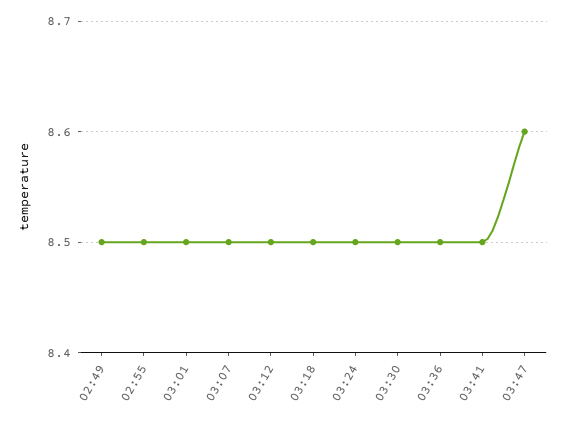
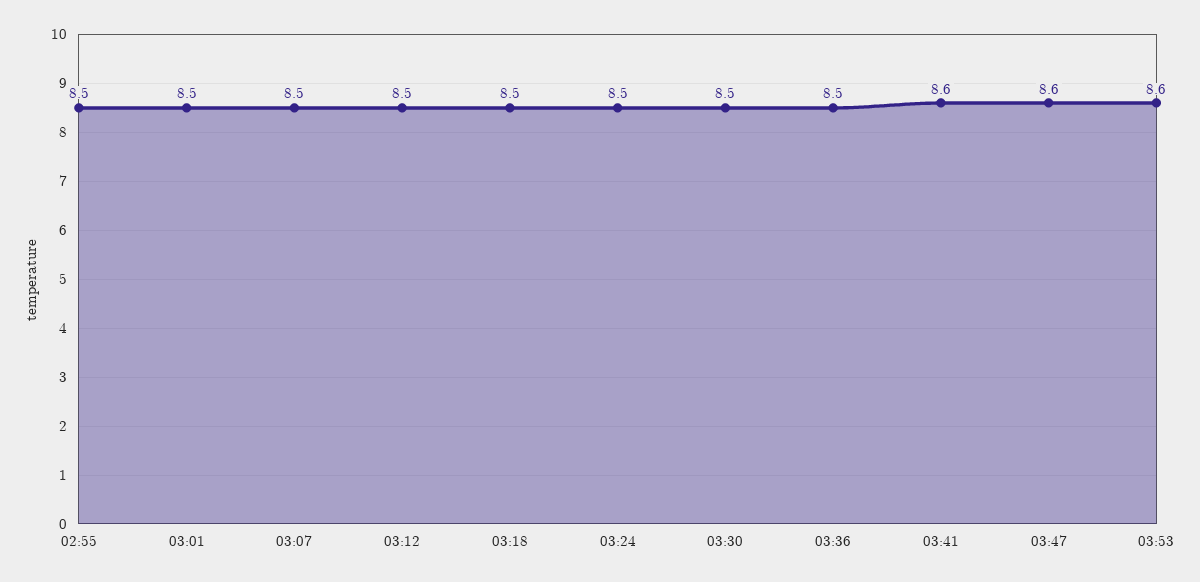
02:49: 8.5 -> none
03:41: 8.5 -> 8.6
03:53: none -> 8.6

